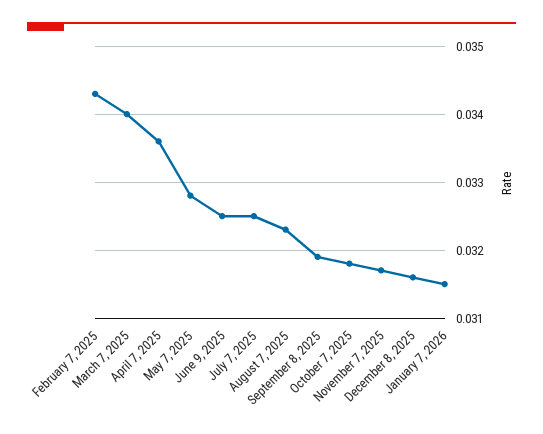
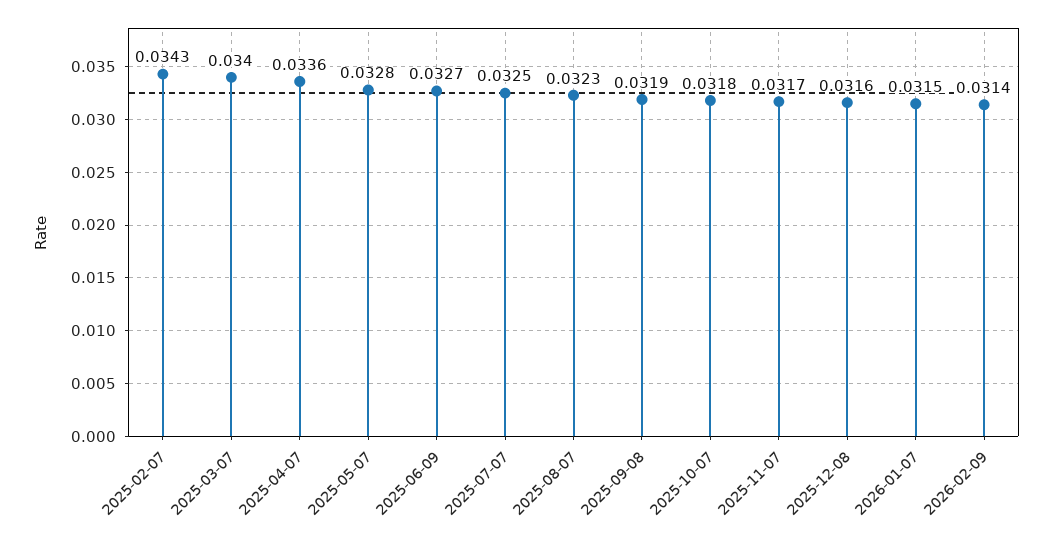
June 9, 2025: 0.0325 -> 0.0327
2026-02-09: none -> 0.0314

